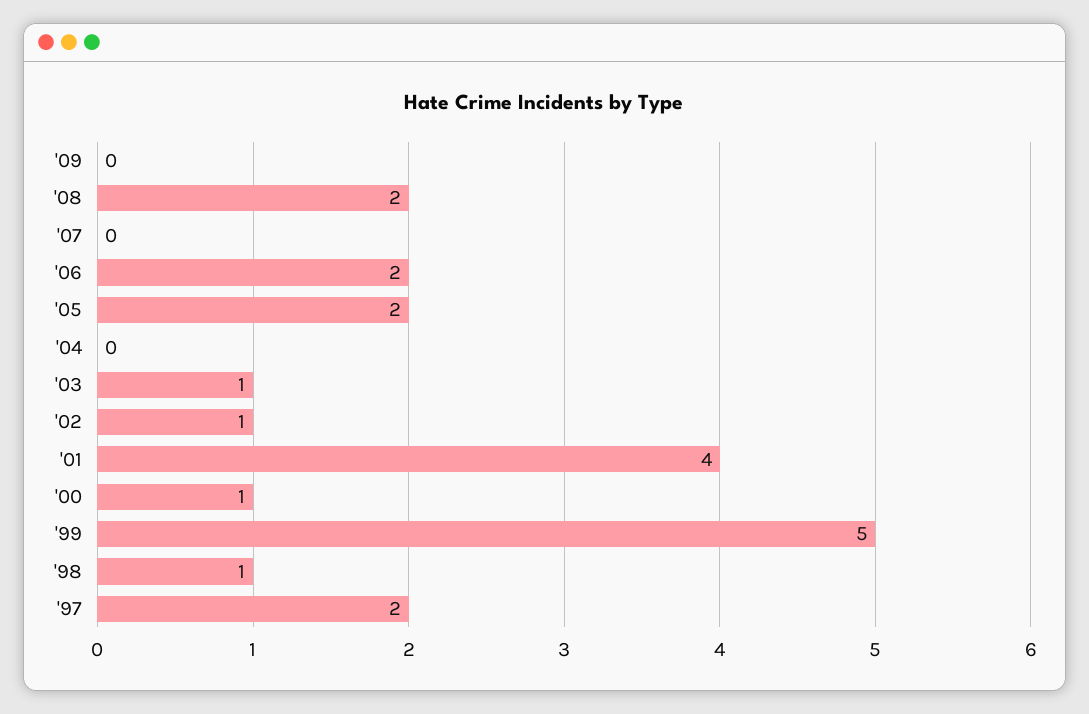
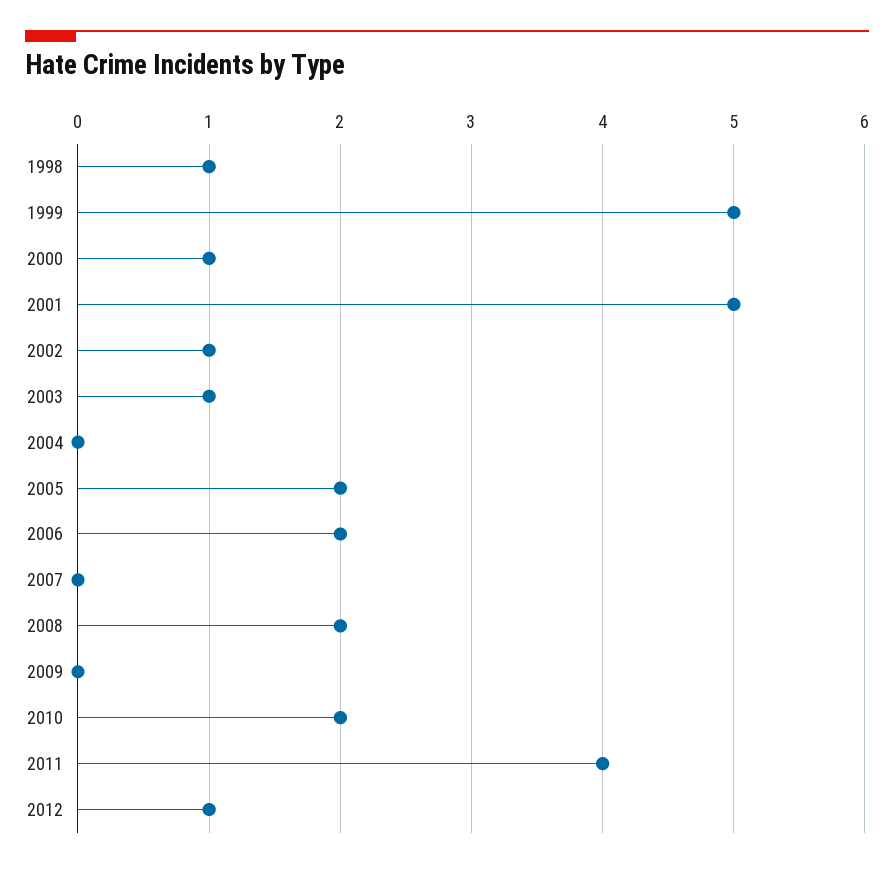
'01: 4 -> 5
'97: 2 -> none
2010: none -> 2
2011: none -> 4
2012: none -> 1

